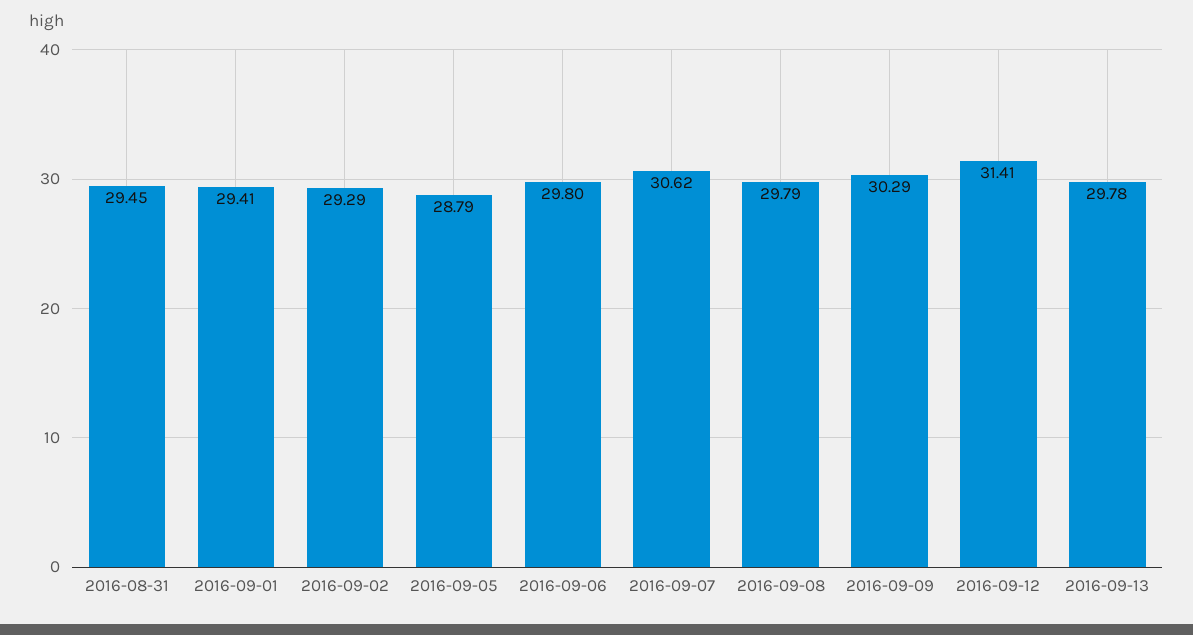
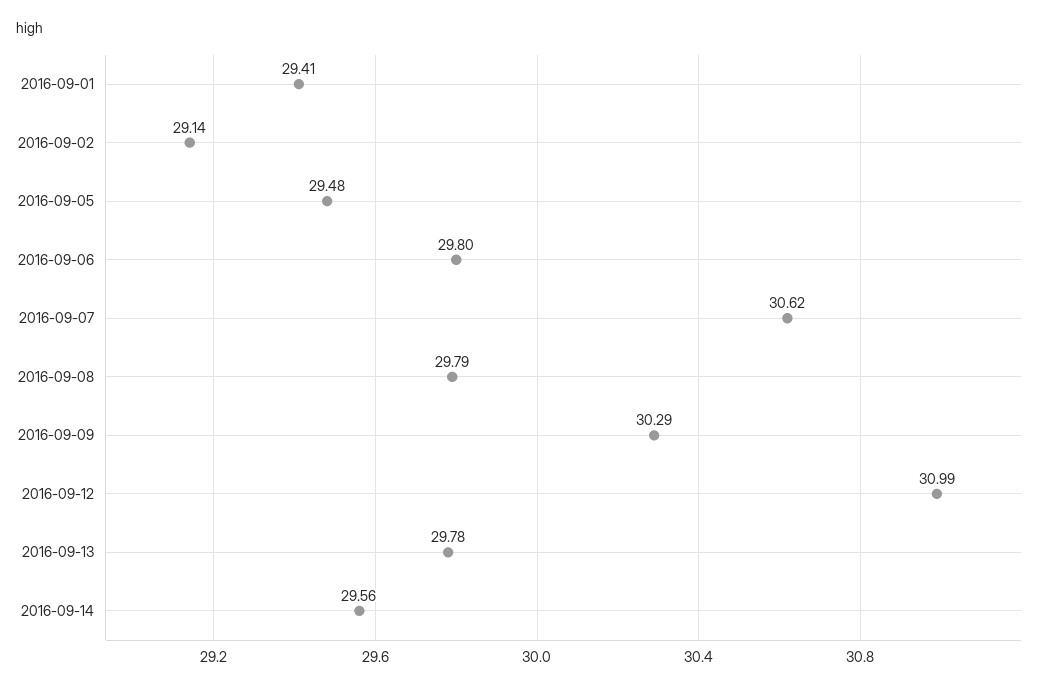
2016-08-31: 29.45 -> none
2016-09-02: 29.29 -> 29.14
2016-09-05: 28.79 -> 29.48
2016-09-12: 31.41 -> 30.99
2016-09-14: none -> 29.56

